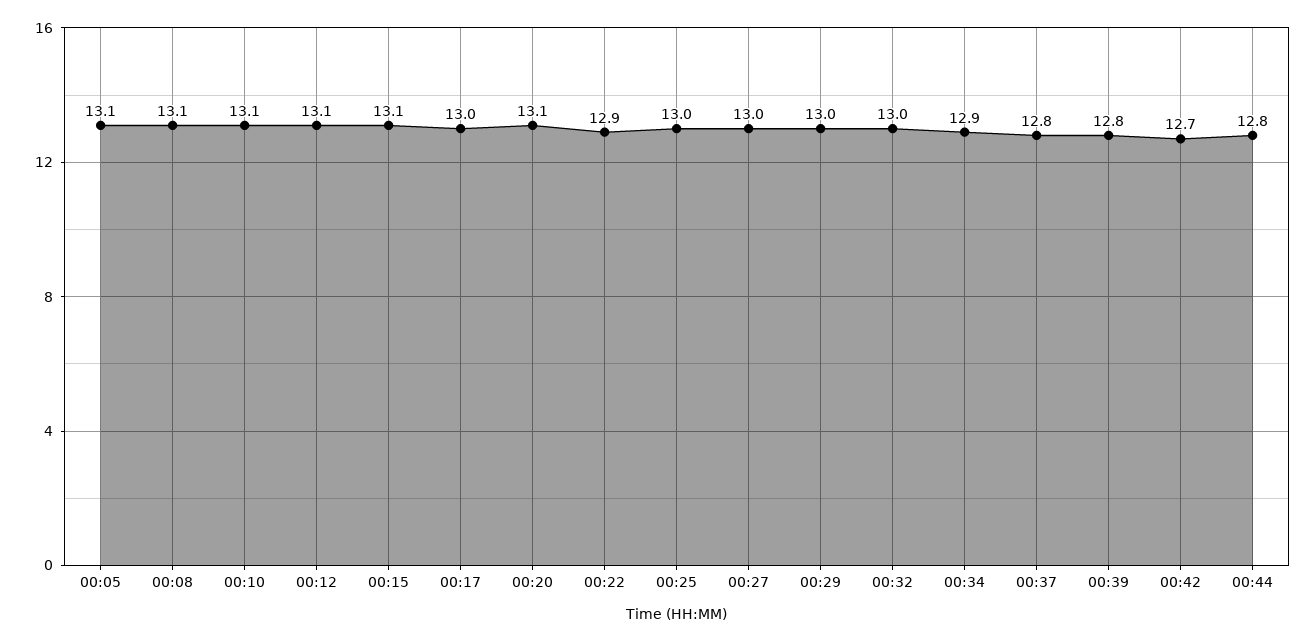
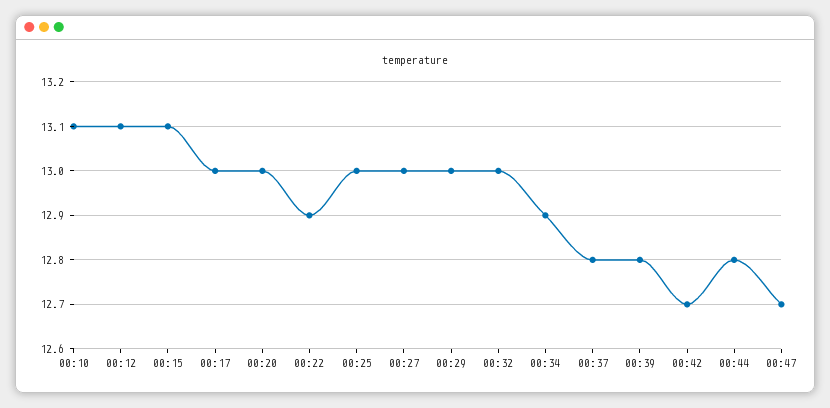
00:05: 13.1 -> none
00:08: 13.1 -> none
00:20: 13.1 -> 13
00:47: none -> 12.7

